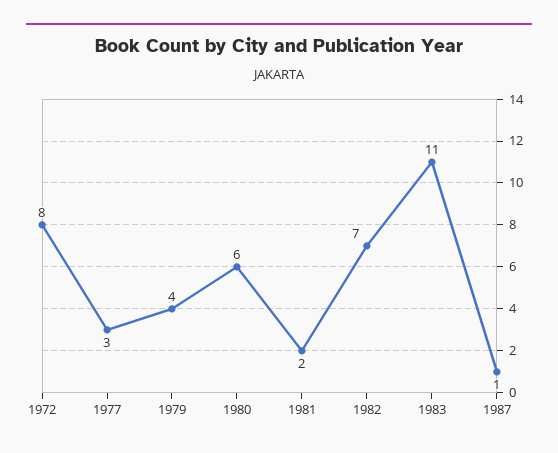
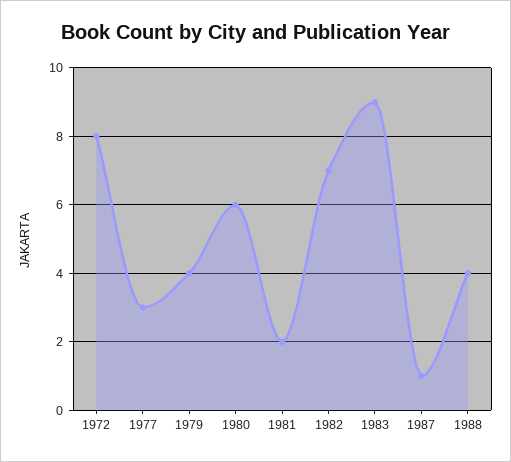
1983: 11 -> 9
1988: none -> 4

